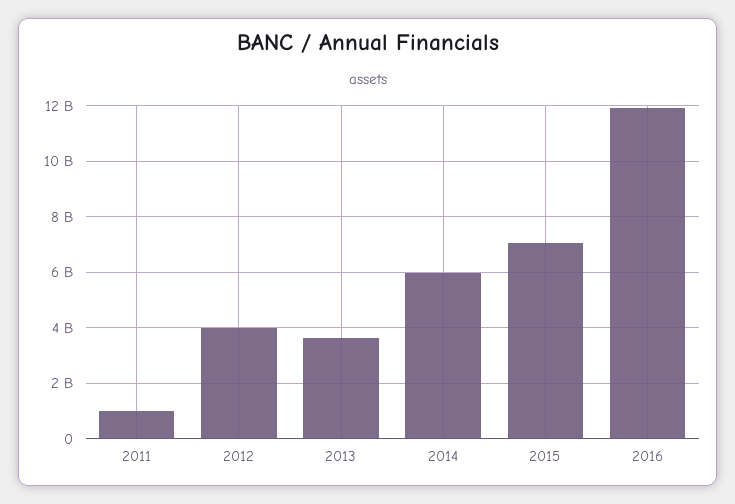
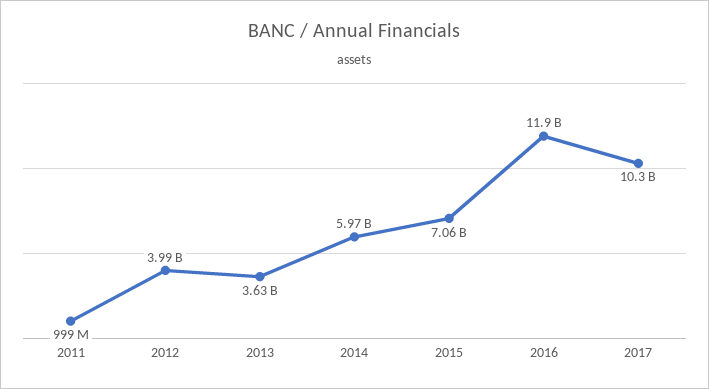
2017: none -> 10300000000

